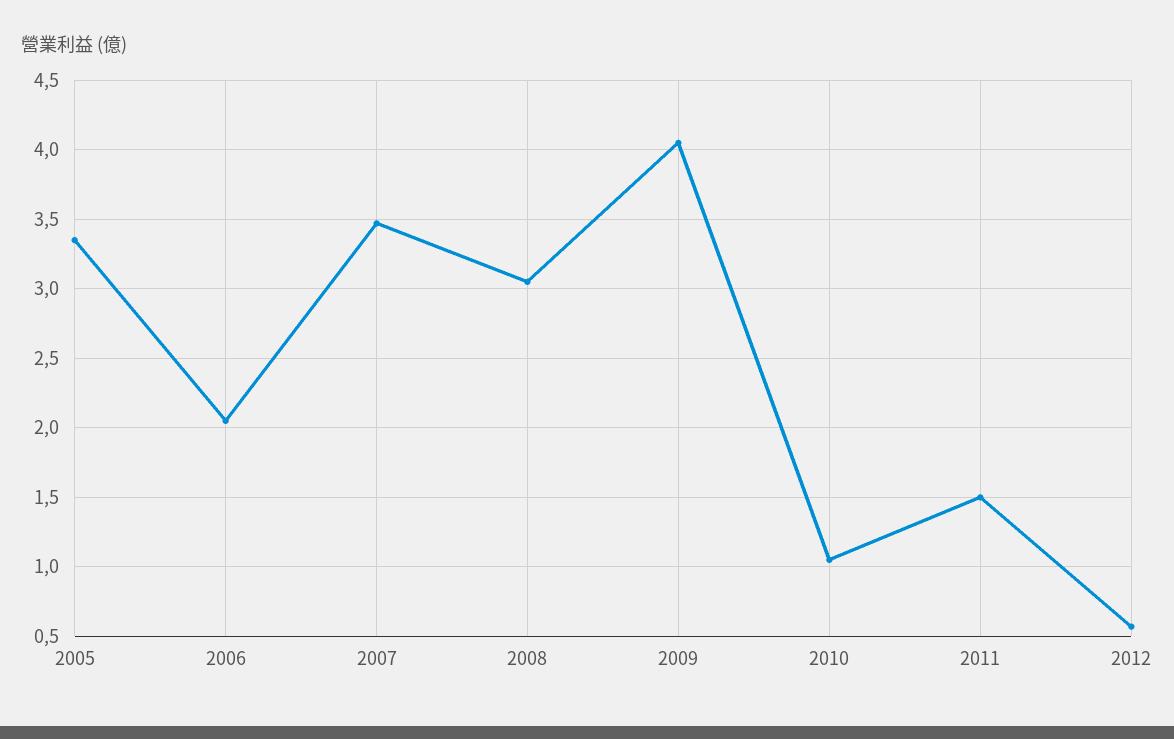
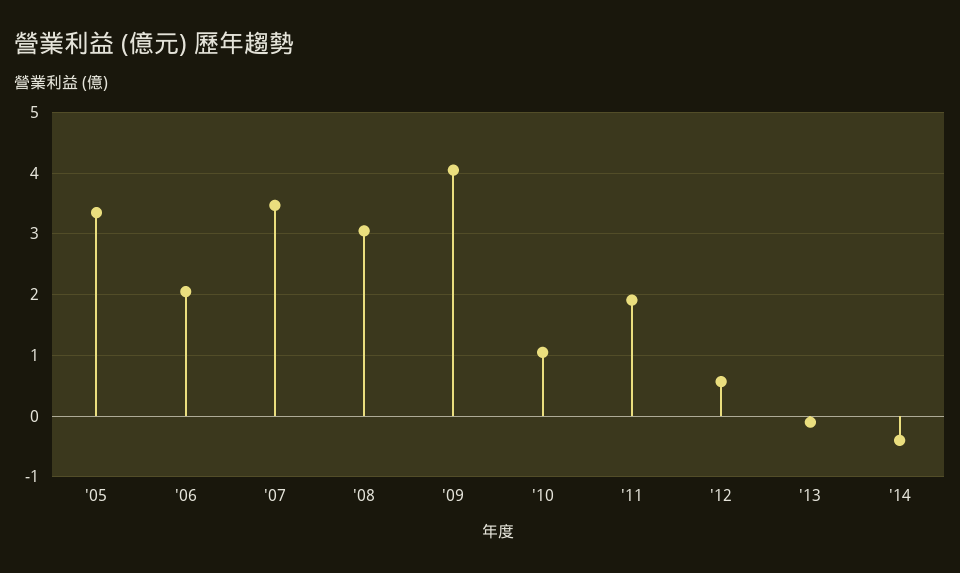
2011: 1.5 -> 1.9
'13: none -> -0.1
'14: none -> -0.4

